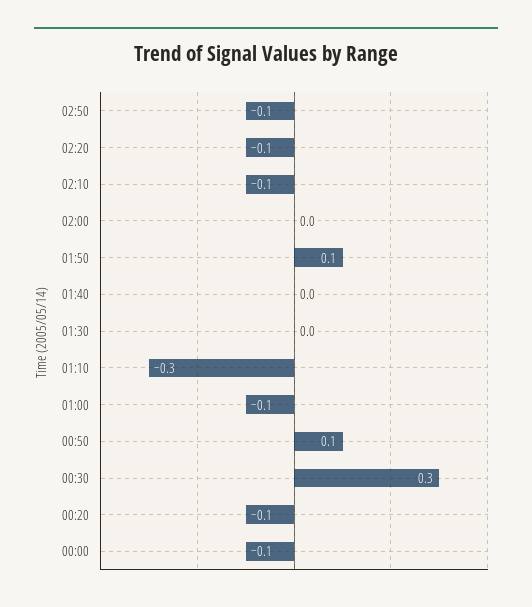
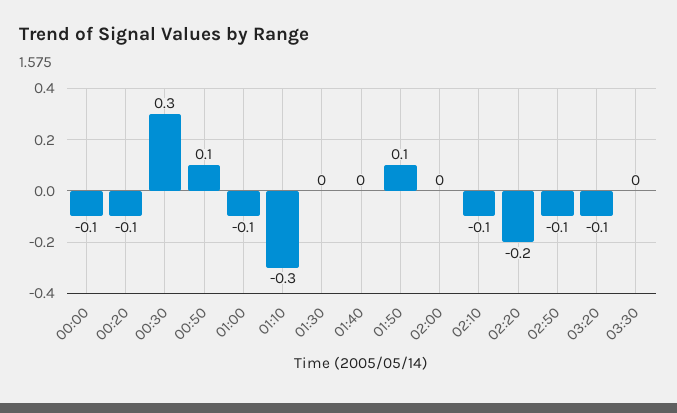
02:20: -0.1 -> -0.2
03:20: none -> -0.1
03:30: none -> 0

